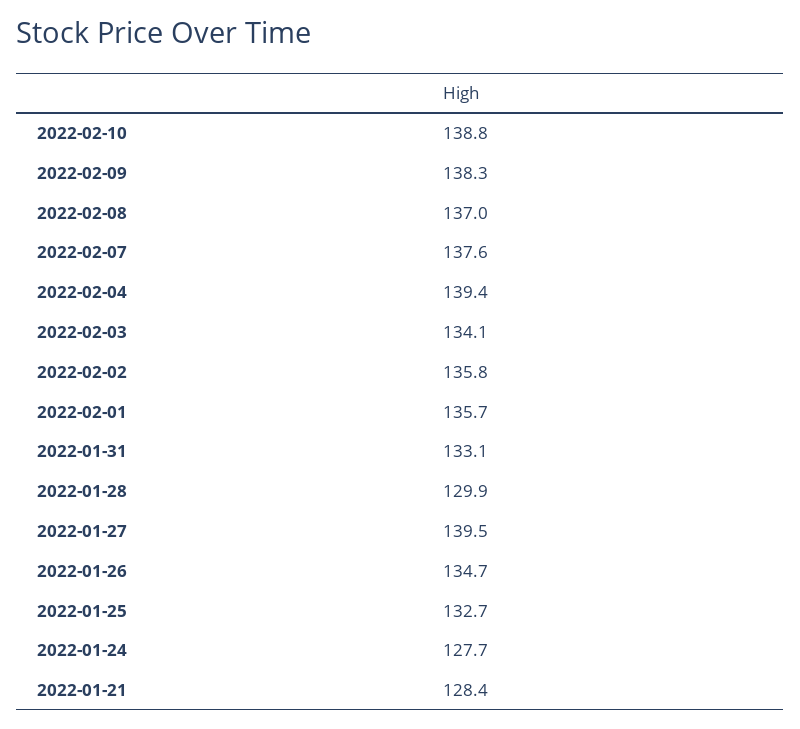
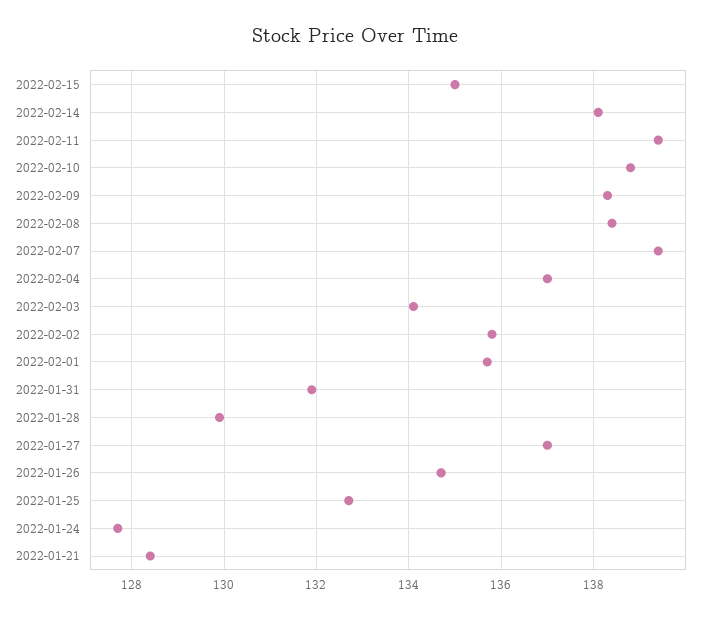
2022-02-08: 137 -> 138.5
2022-02-07: 137.6 -> 139.5
2022-02-04: 139.4 -> 137
2022-01-31: 133.1 -> 132
2022-01-27: 139.5 -> 137
2022-02-15: none -> 135
2022-02-14: none -> 138
2022-02-11: none -> 139.5

